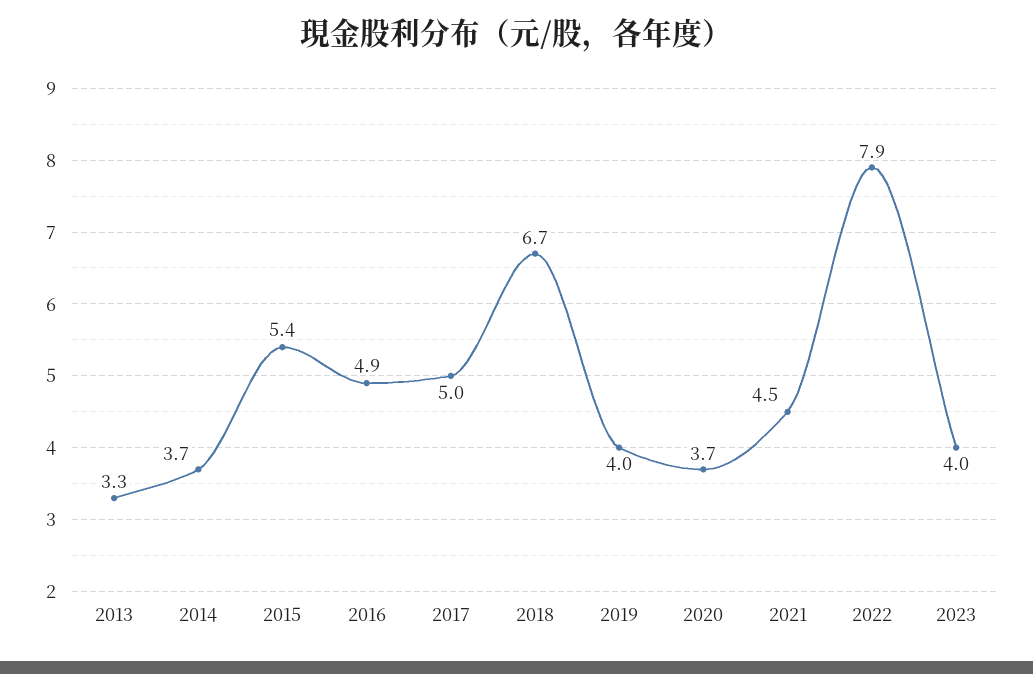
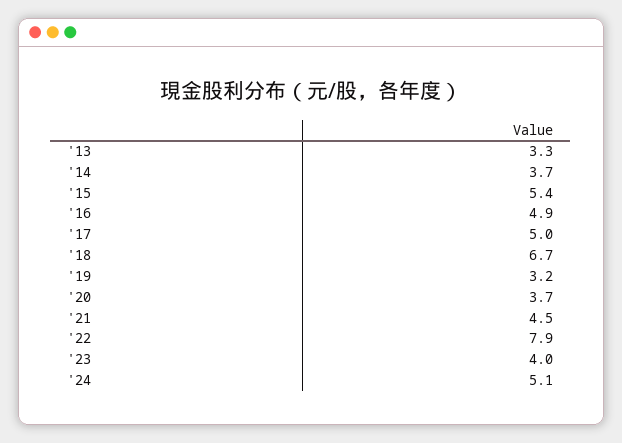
2019: 4 -> 3.2
'24: none -> 5.1

